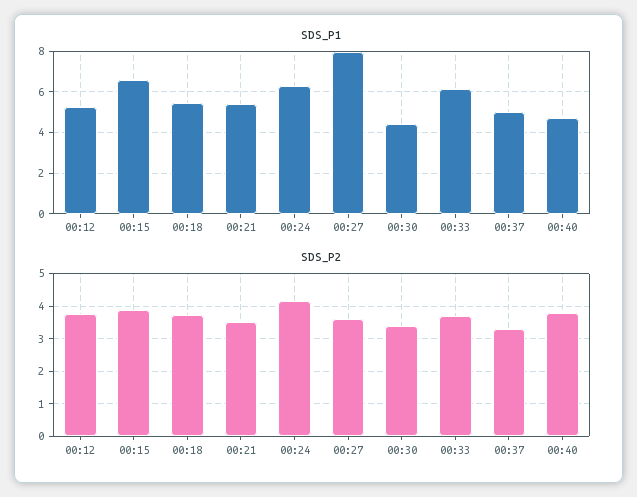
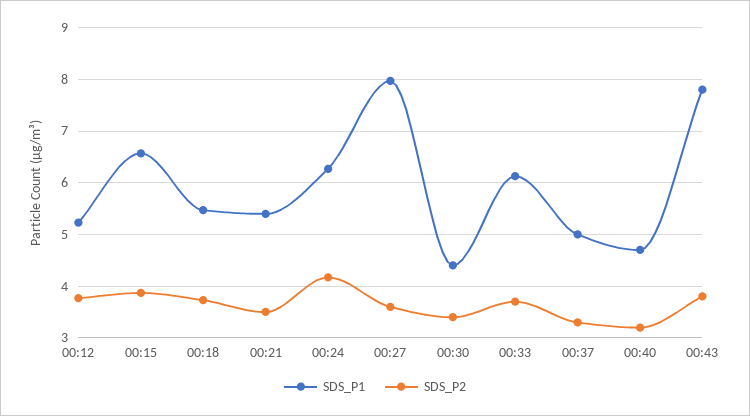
SDS_P2, 00:40: 3.8 -> 3.2
SDS_P1, 00:43: none -> 7.8
SDS_P2, 00:43: none -> 3.8

